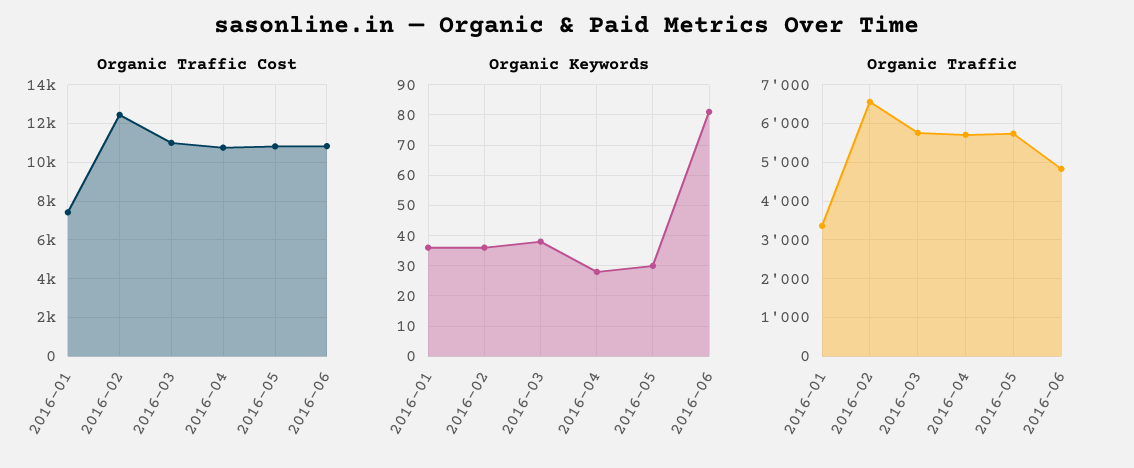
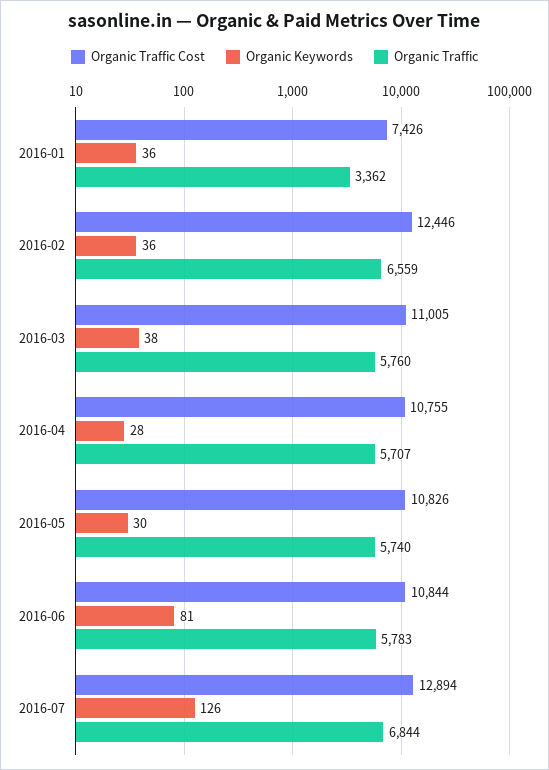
Organic Traffic, 2016-06: 4800 -> 5783
Organic Traffic Cost, 2016-07: none -> 12894
Organic Keywords, 2016-07: none -> 126
Organic Traffic, 2016-07: none -> 6844

